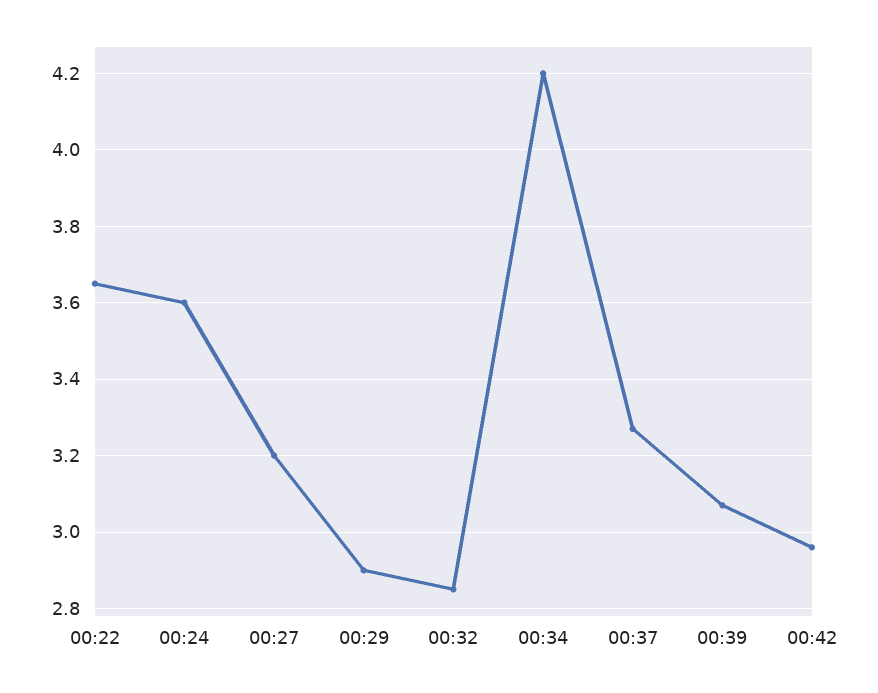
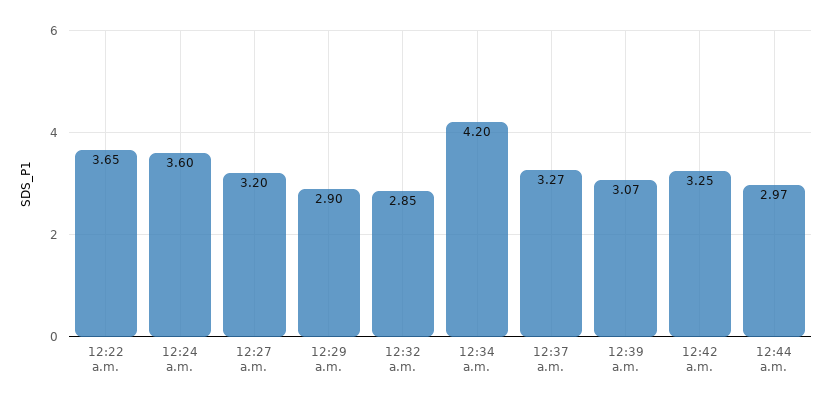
00:42: 2.95 -> 3.25
12:44 a.m.: none -> 2.97

